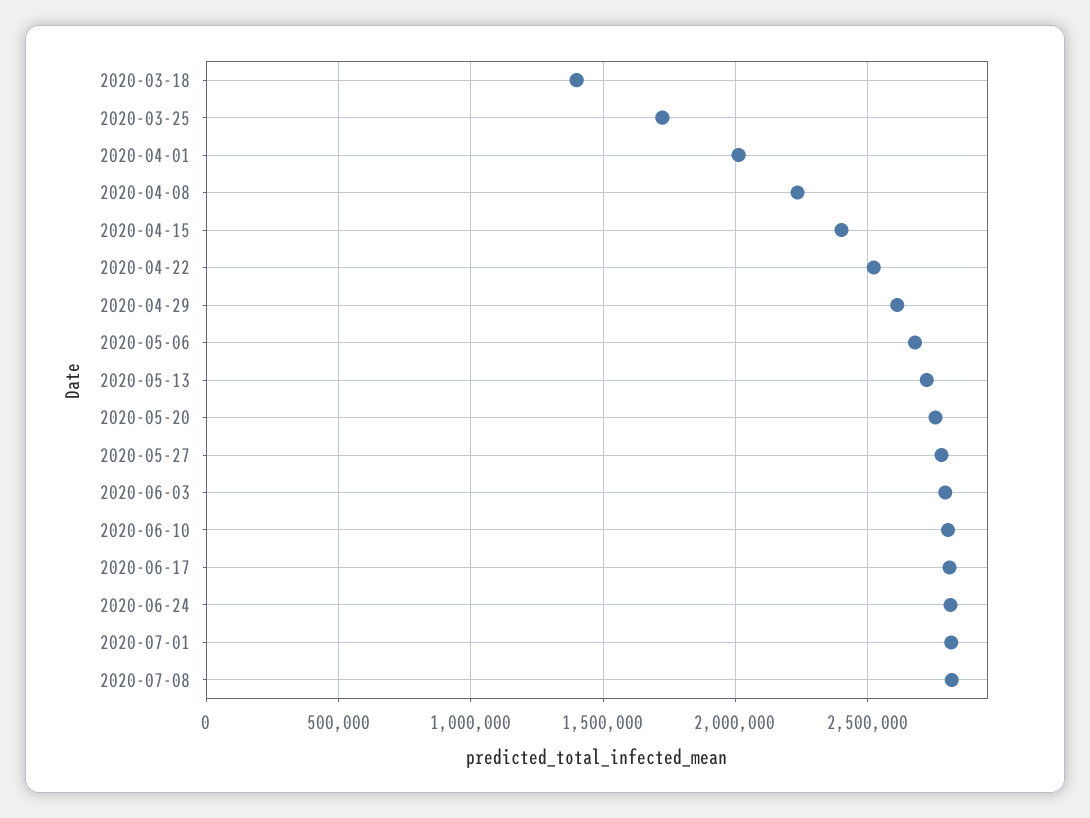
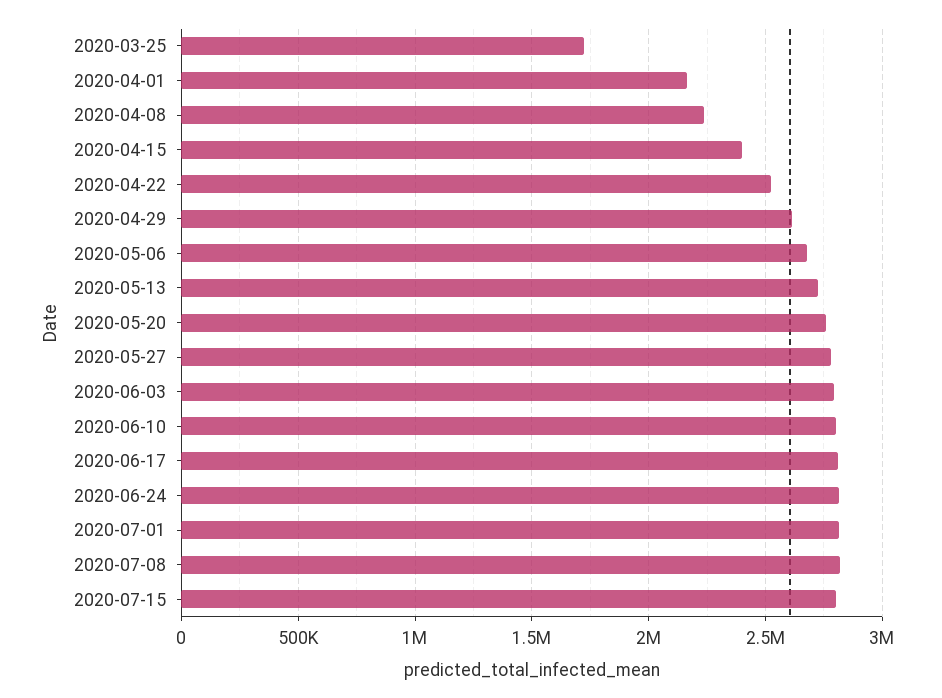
2020-03-18: 1400000 -> none
2020-04-01: 2000000 -> 2150000
2020-07-15: none -> 2800000

